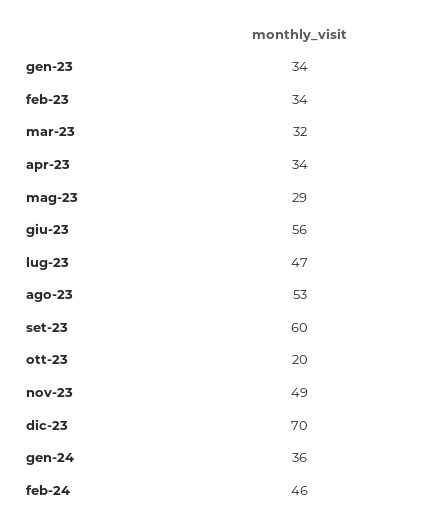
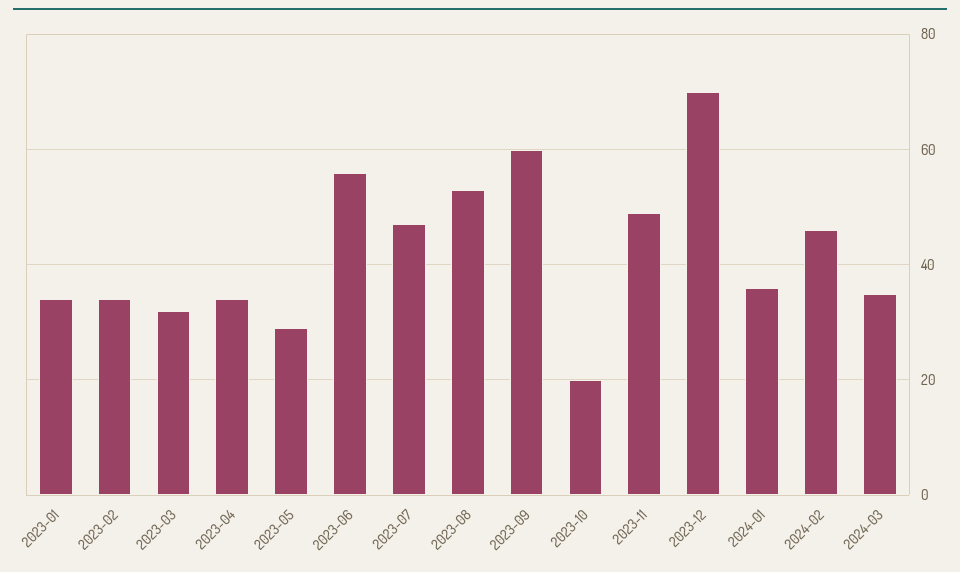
2024-03: none -> 35

